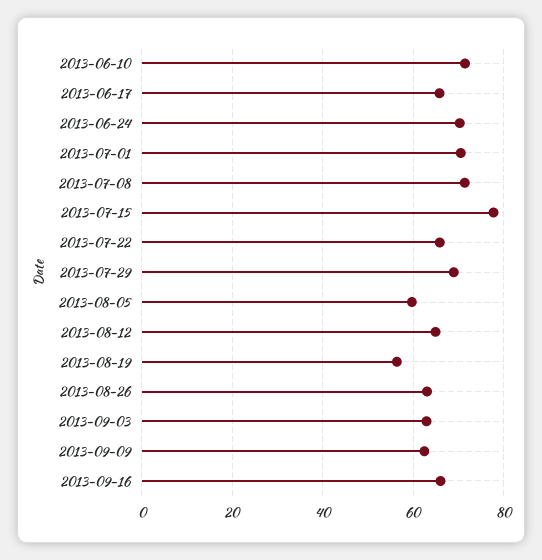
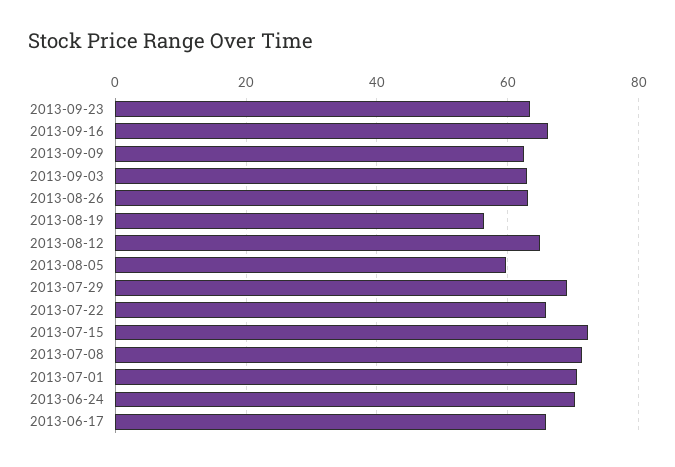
2013-06-10: 72 -> none
2013-07-15: 78 -> 72
2013-09-23: none -> 64

